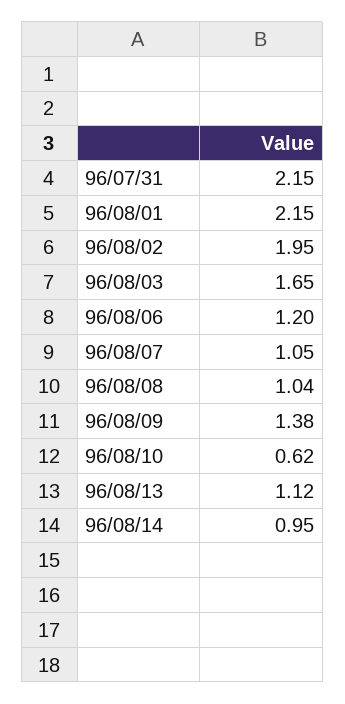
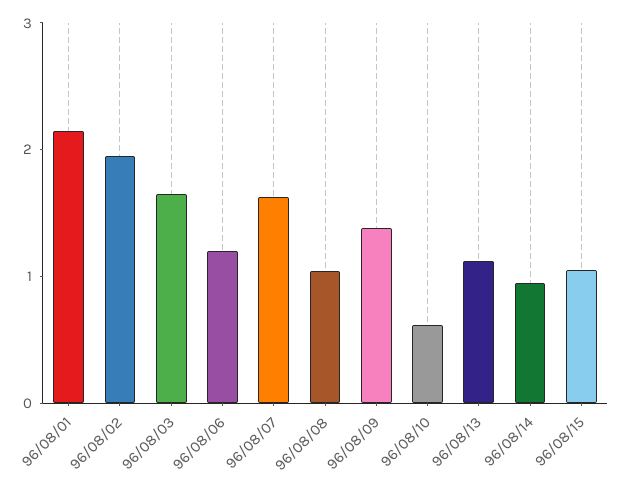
96/07/31: 2.15 -> none
96/08/07: 1.05 -> 1.6
96/08/15: none -> 1

